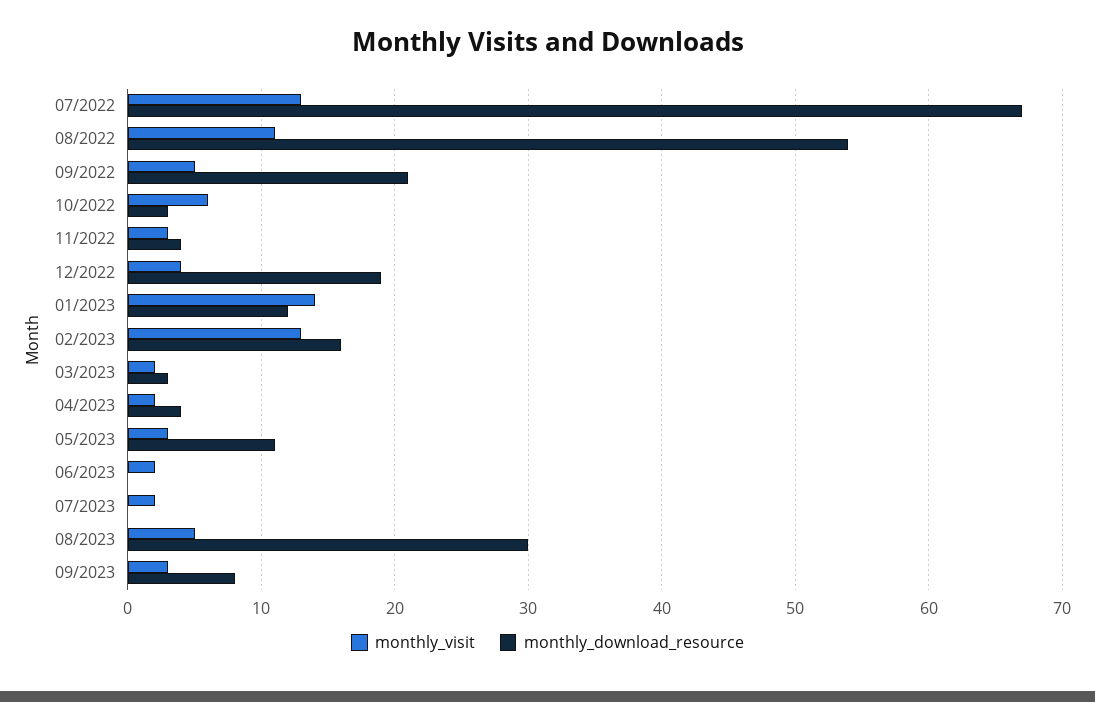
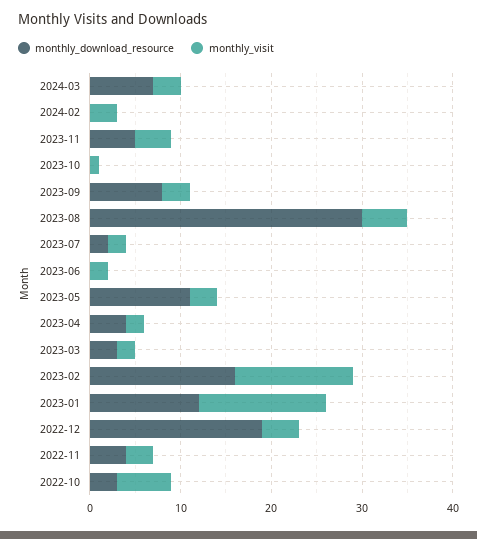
monthly_visit, 07/2022: 13 -> none
monthly_download_resource, 07/2022: 67 -> none
monthly_visit, 08/2022: 11 -> none
monthly_download_resource, 08/2022: 54 -> none
monthly_visit, 09/2022: 5 -> none
monthly_download_resource, 09/2022: 21 -> none
monthly_download_resource, 07/2023: 0 -> 2
monthly_download_resource, 2024-03: none -> 7
monthly_visit, 2024-03: none -> 3
monthly_download_resource, 2024-02: none -> 0
monthly_visit, 2024-02: none -> 3
monthly_download_resource, 2023-11: none -> 5
monthly_visit, 2023-11: none -> 4
monthly_download_resource, 2023-10: none -> 0
monthly_visit, 2023-10: none -> 1

